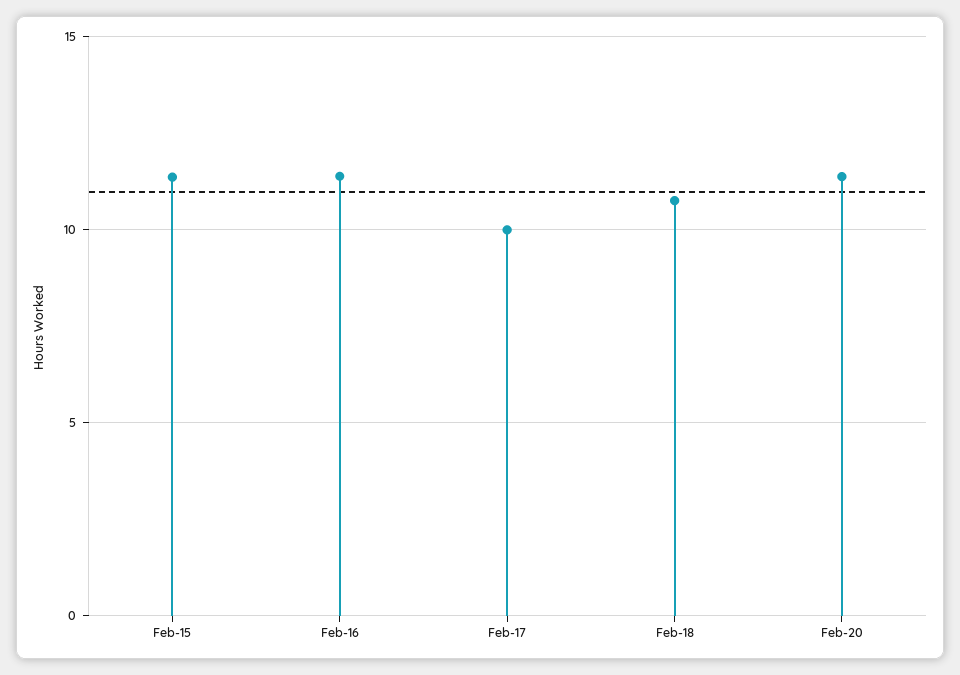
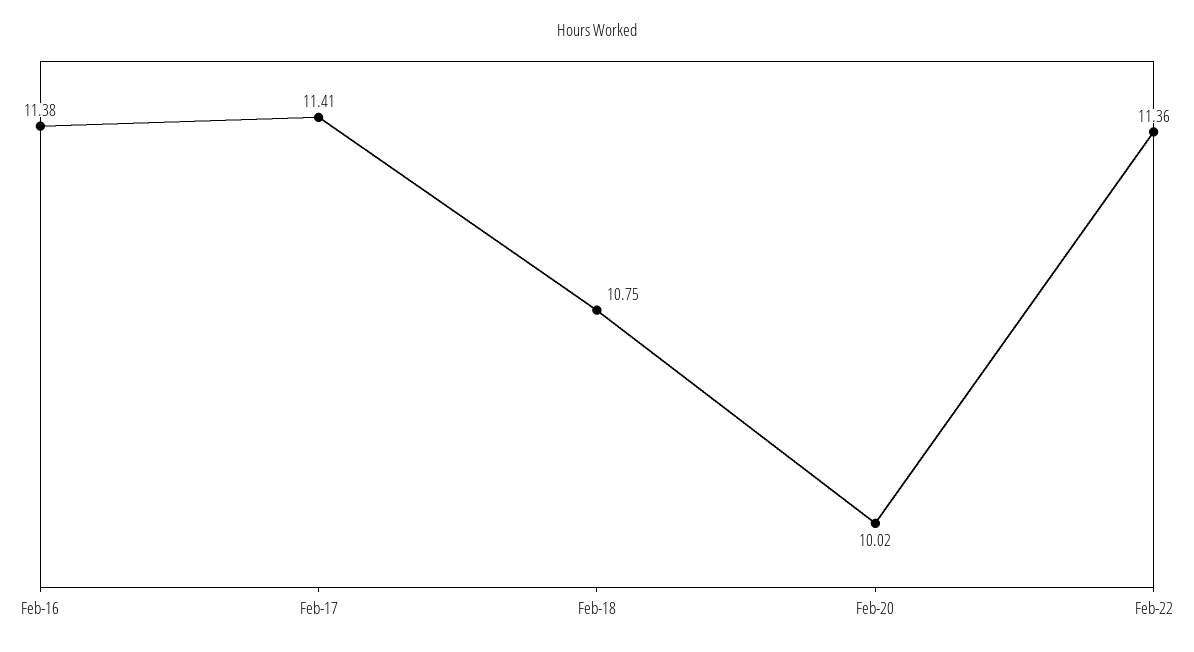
Feb-15: 11.5 -> none
Feb-17: 10 -> 11.41
Feb-20: 11.5 -> 10.02
Feb-22: none -> 11.36

